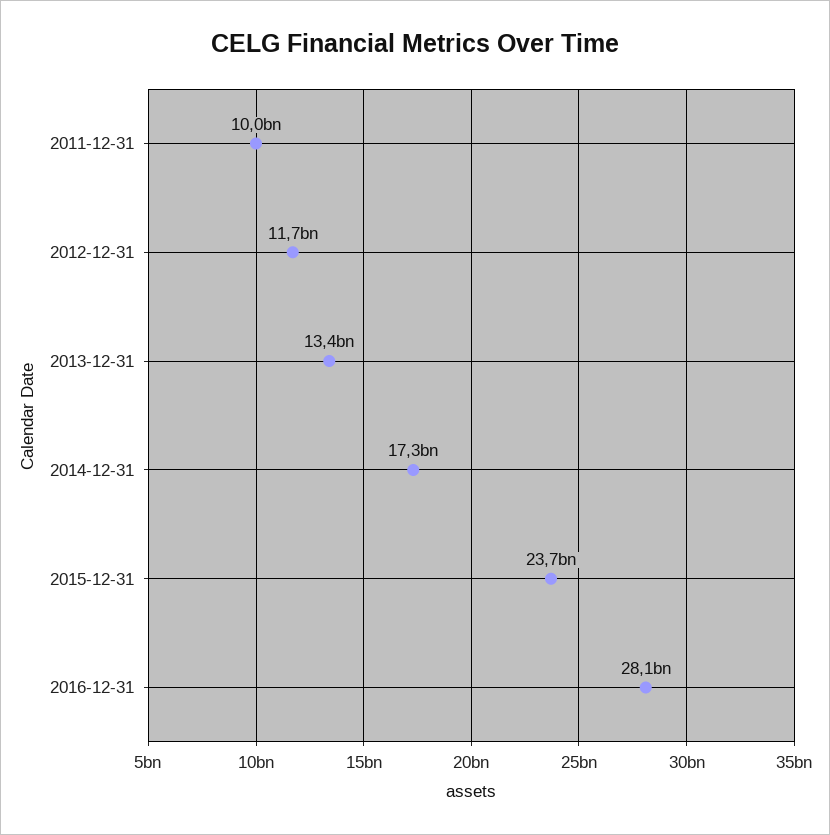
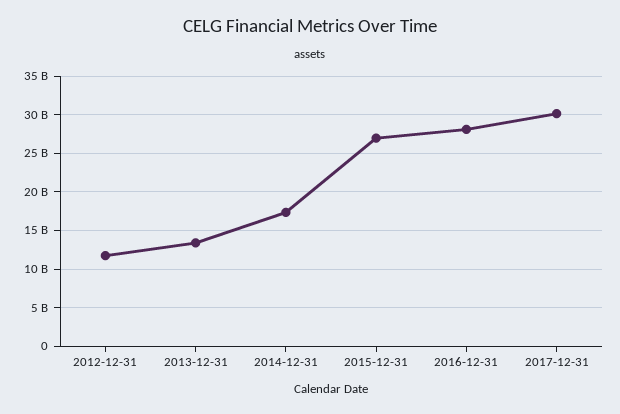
2011-12-31: 10000000000 -> none
2015-12-31: 23700000000 -> 27000000000
2017-12-31: none -> 30000000000

